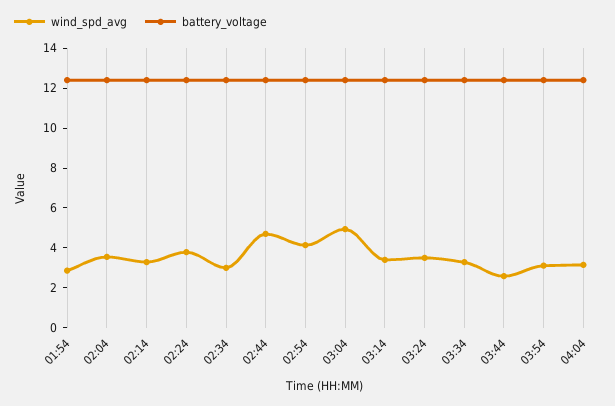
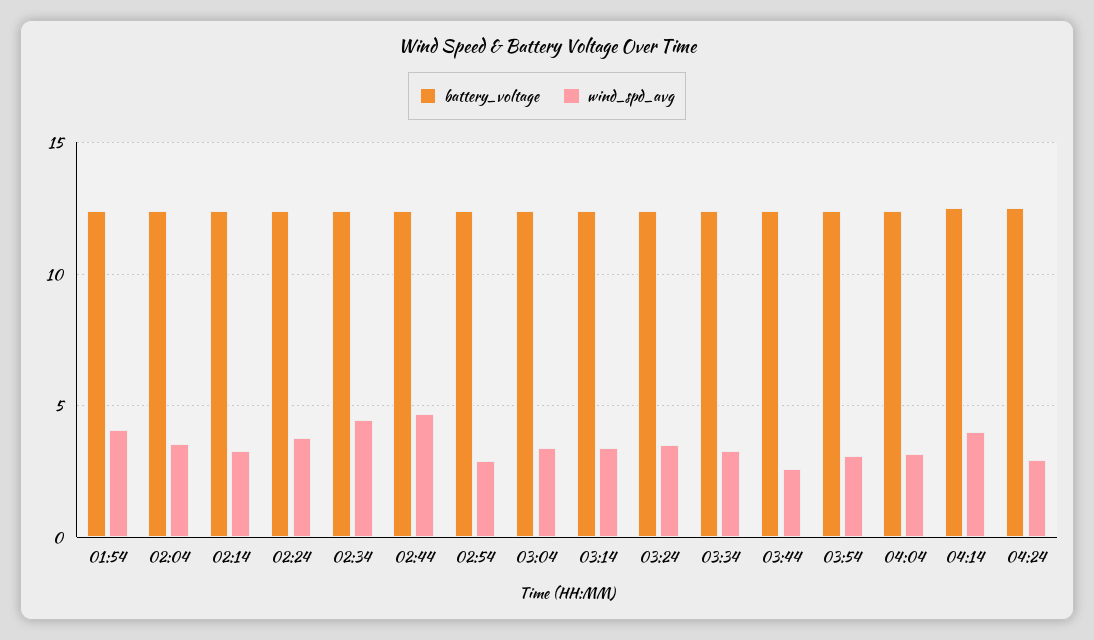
wind_spd_avg, 01:54: 3 -> 4
wind_spd_avg, 02:34: 3 -> 4.5
wind_spd_avg, 02:54: 4 -> 3
wind_spd_avg, 03:04: 5 -> 3.5
battery_voltage, 04:14: none -> 12.5
wind_spd_avg, 04:14: none -> 4
battery_voltage, 04:24: none -> 12.5
wind_spd_avg, 04:24: none -> 3

